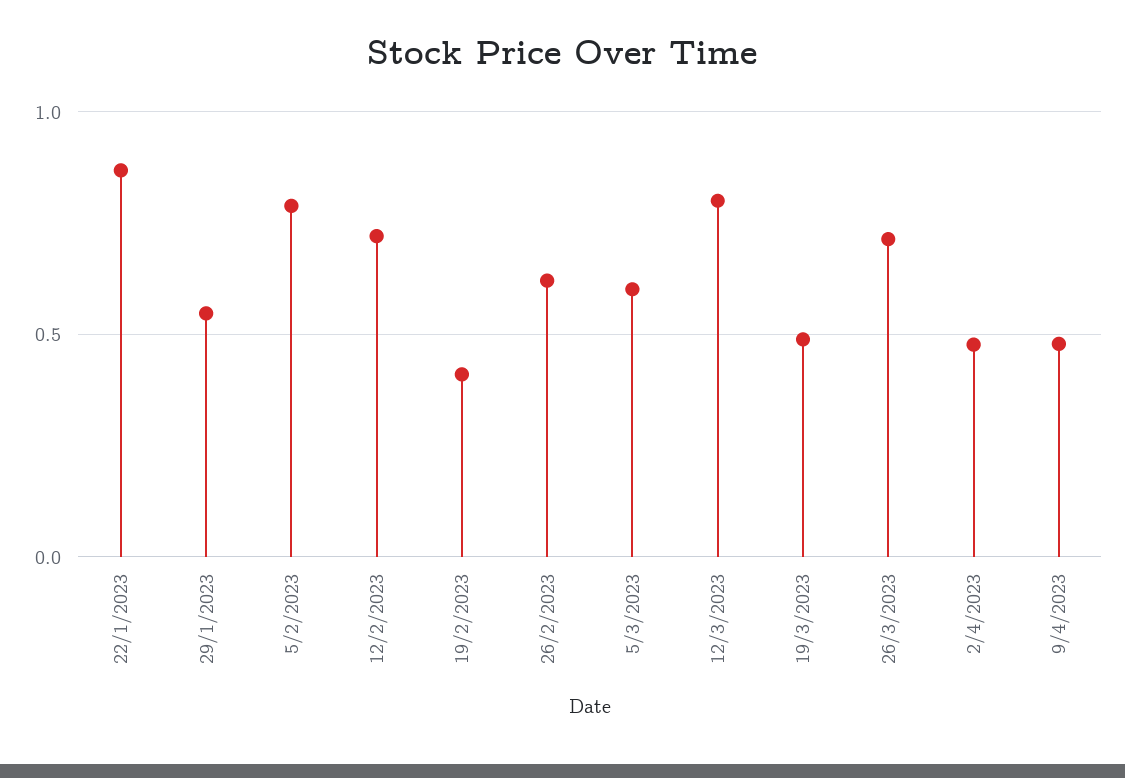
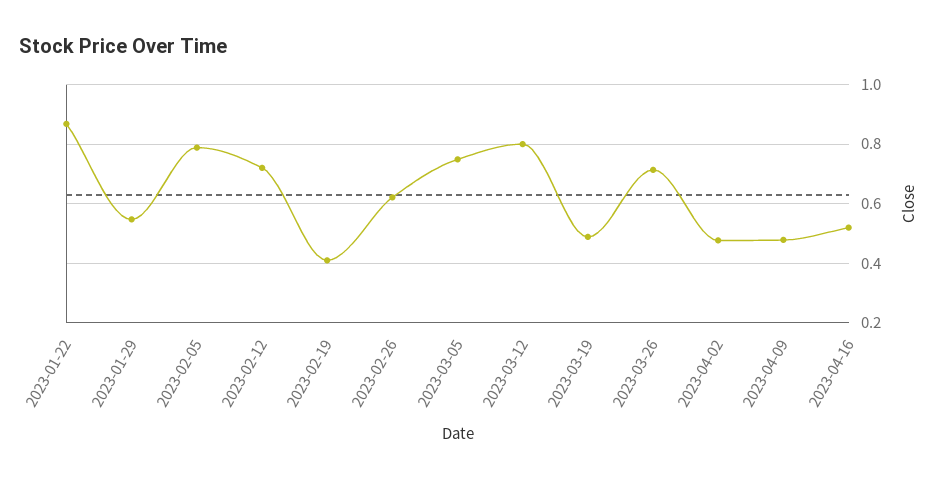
5/3/2023: 0.6 -> 0.75
2023-04-16: none -> 0.525

